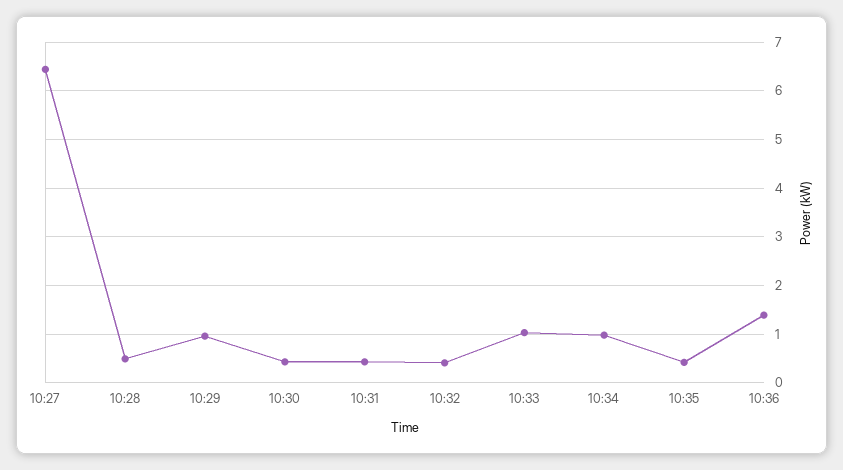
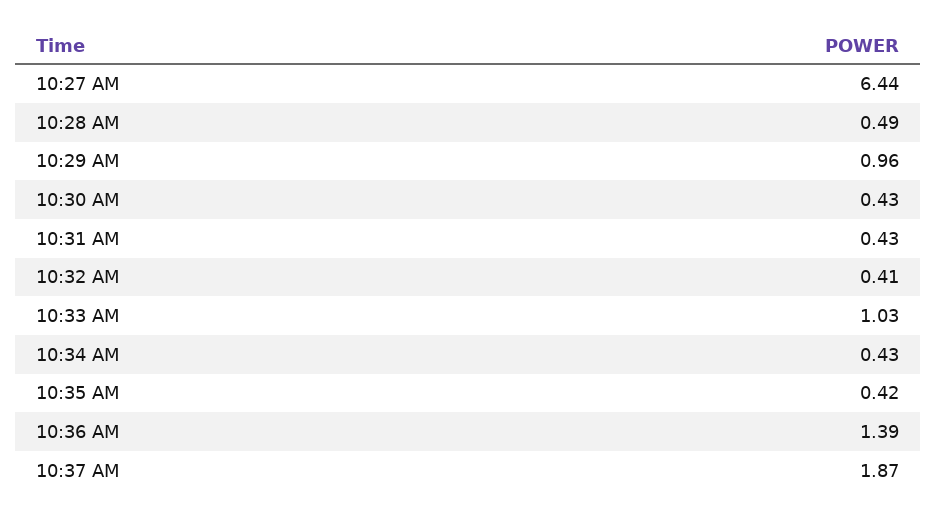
10:34: 1 -> 0.43
10:37 AM: none -> 1.87

